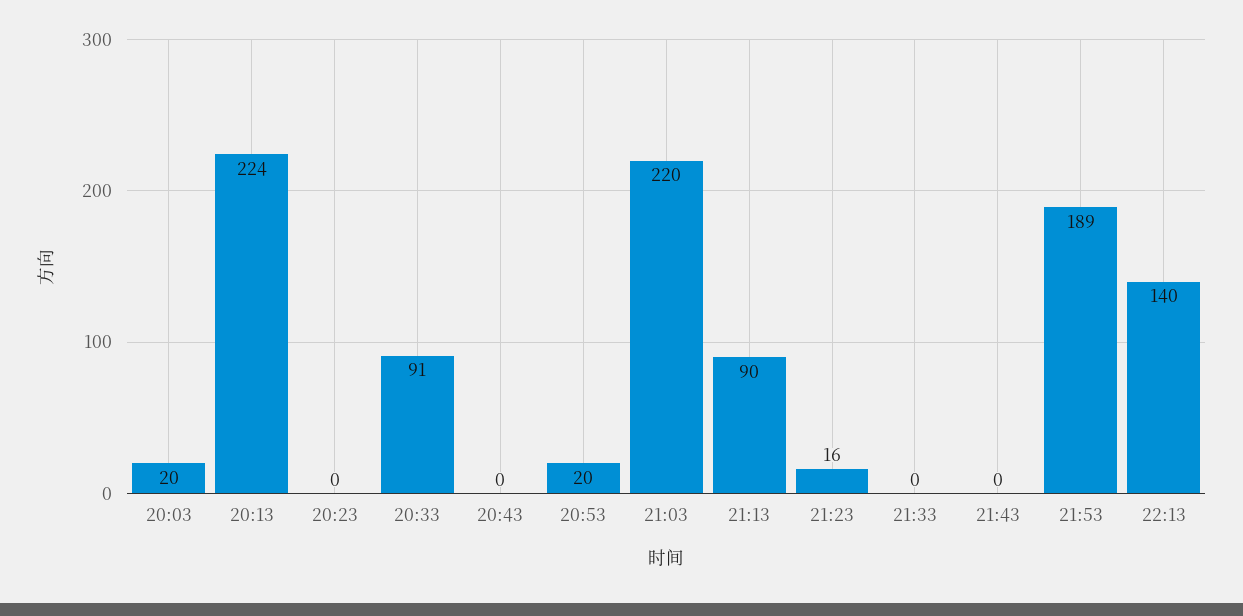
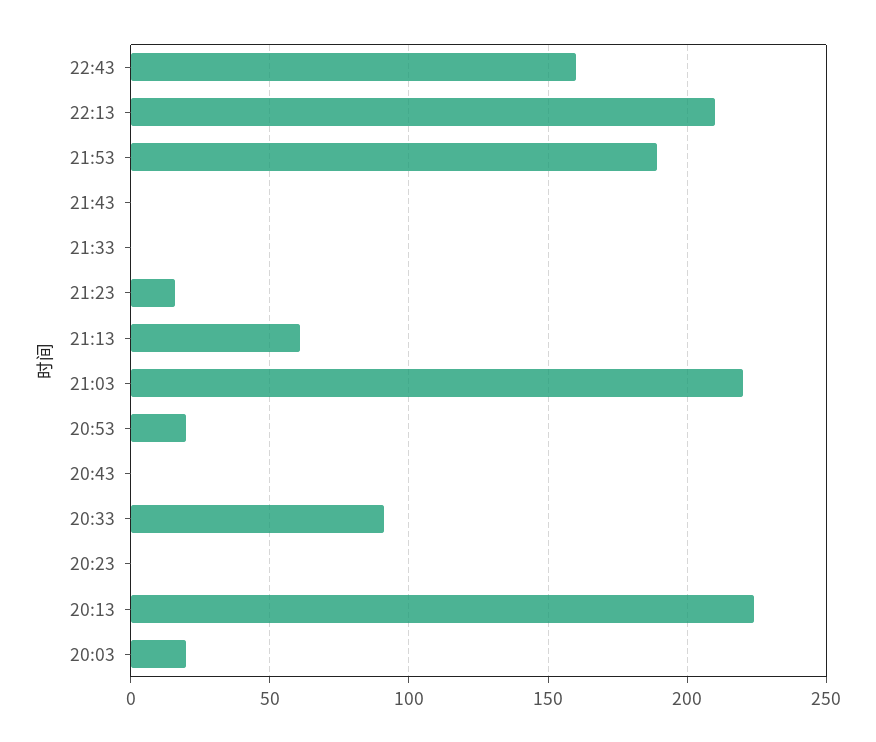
21:13: 90 -> 60
22:13: 140 -> 210
22:43: none -> 160

